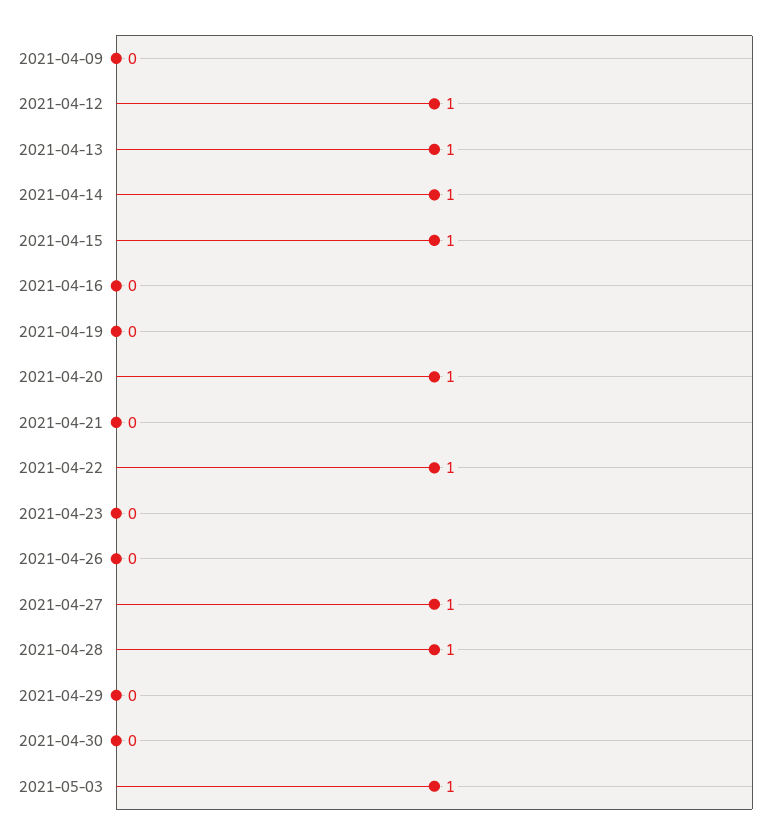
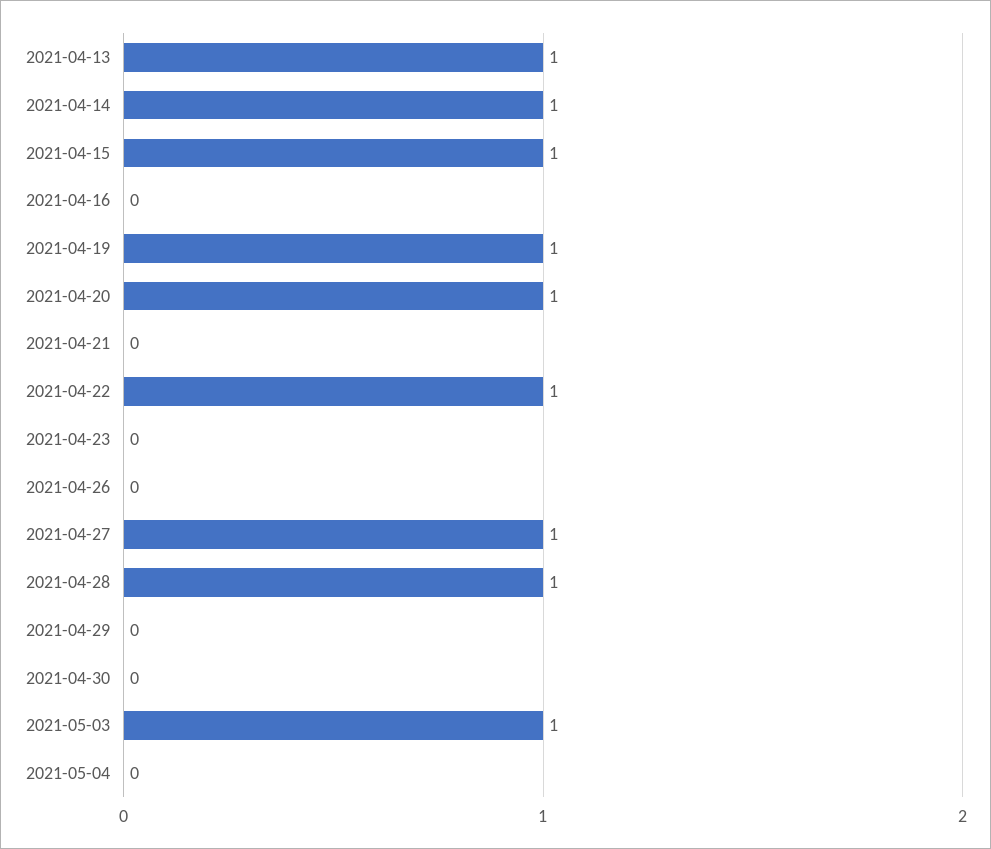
2021-04-09: 0 -> none
2021-04-12: 1 -> none
2021-04-19: 0 -> 1
2021-05-04: none -> 0

